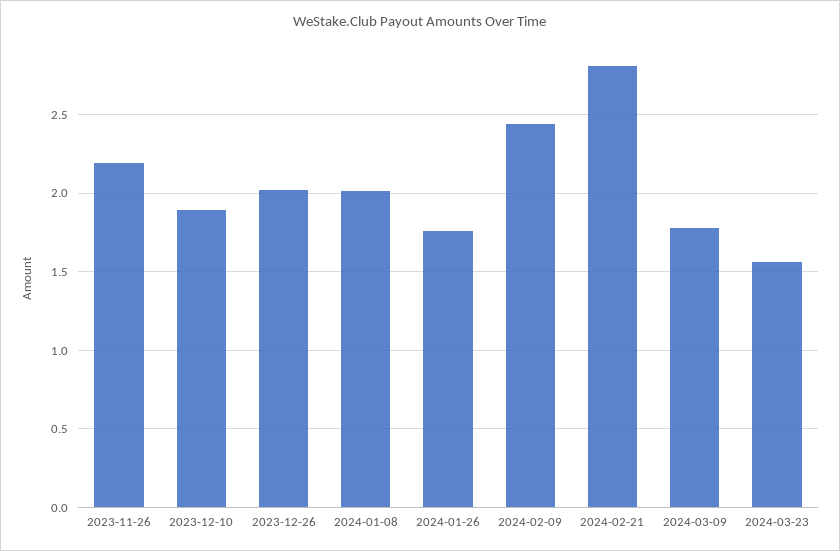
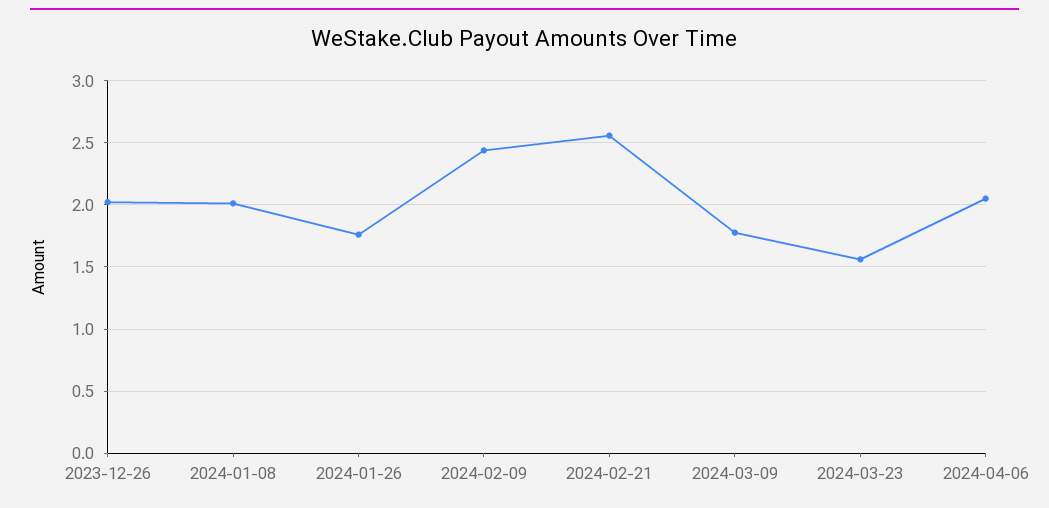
2023-11-26: 2.2 -> none
2023-12-10: 1.9 -> none
2024-02-21: 2.8 -> 2.55
2024-04-06: none -> 2.05

